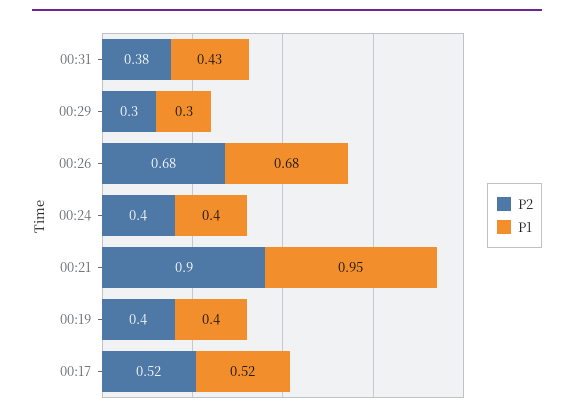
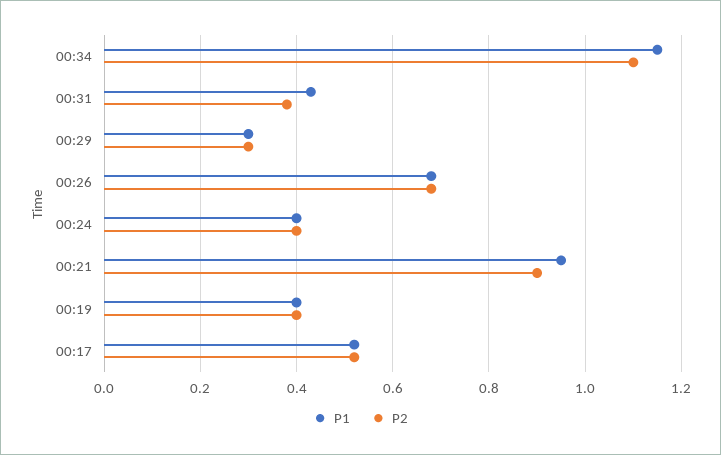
P1, 00:34: none -> 1.15
P2, 00:34: none -> 1.1

